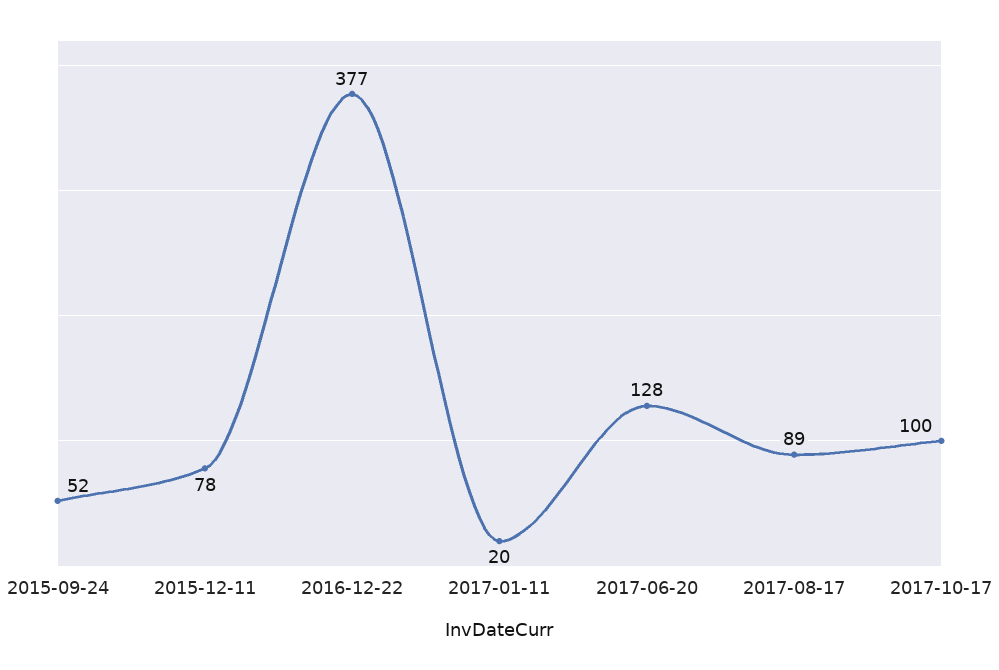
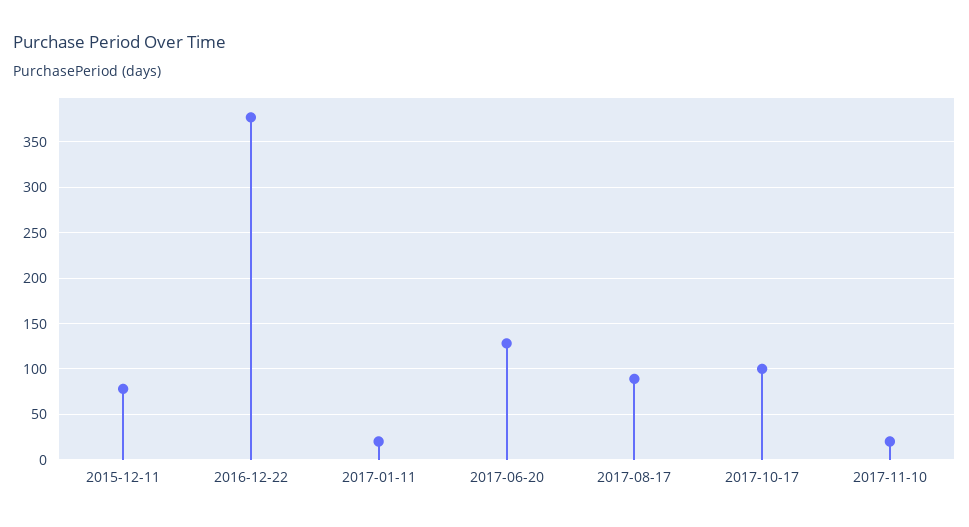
2015-09-24: 52 -> none
2017-11-10: none -> 20

